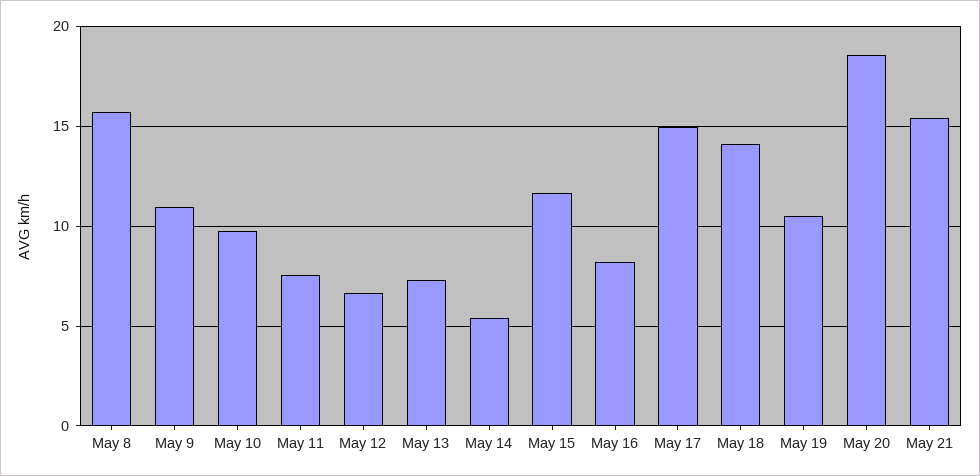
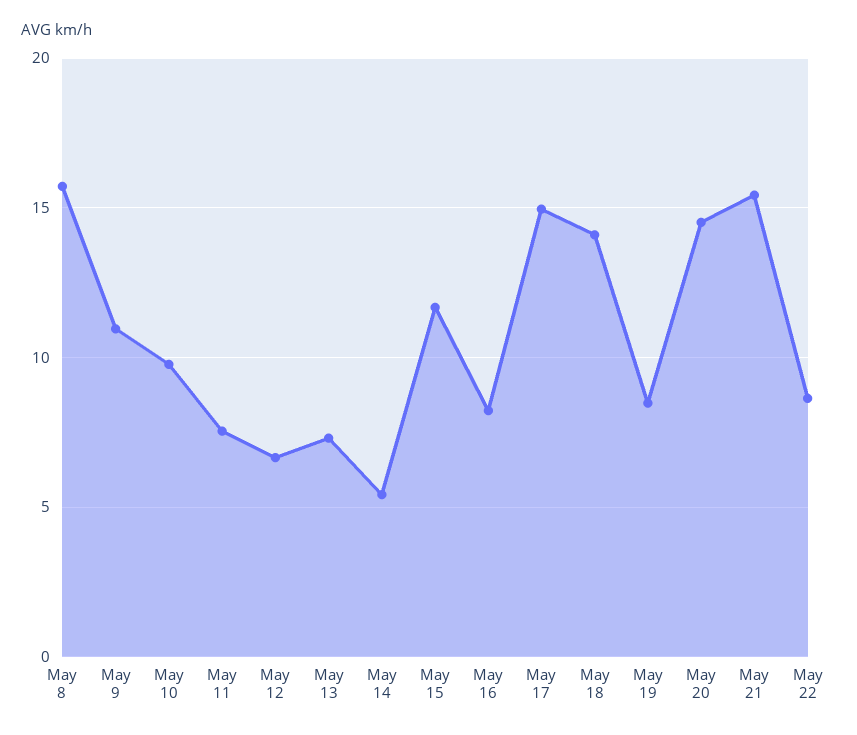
May 19: 10.5 -> 8.5
May 20: 18.5 -> 14.5
May 22: none -> 8.5

